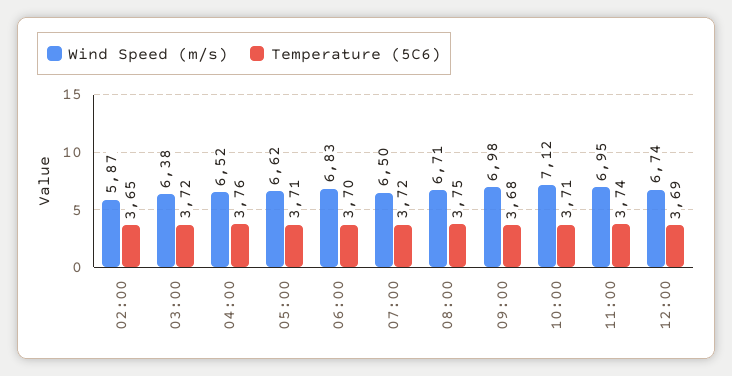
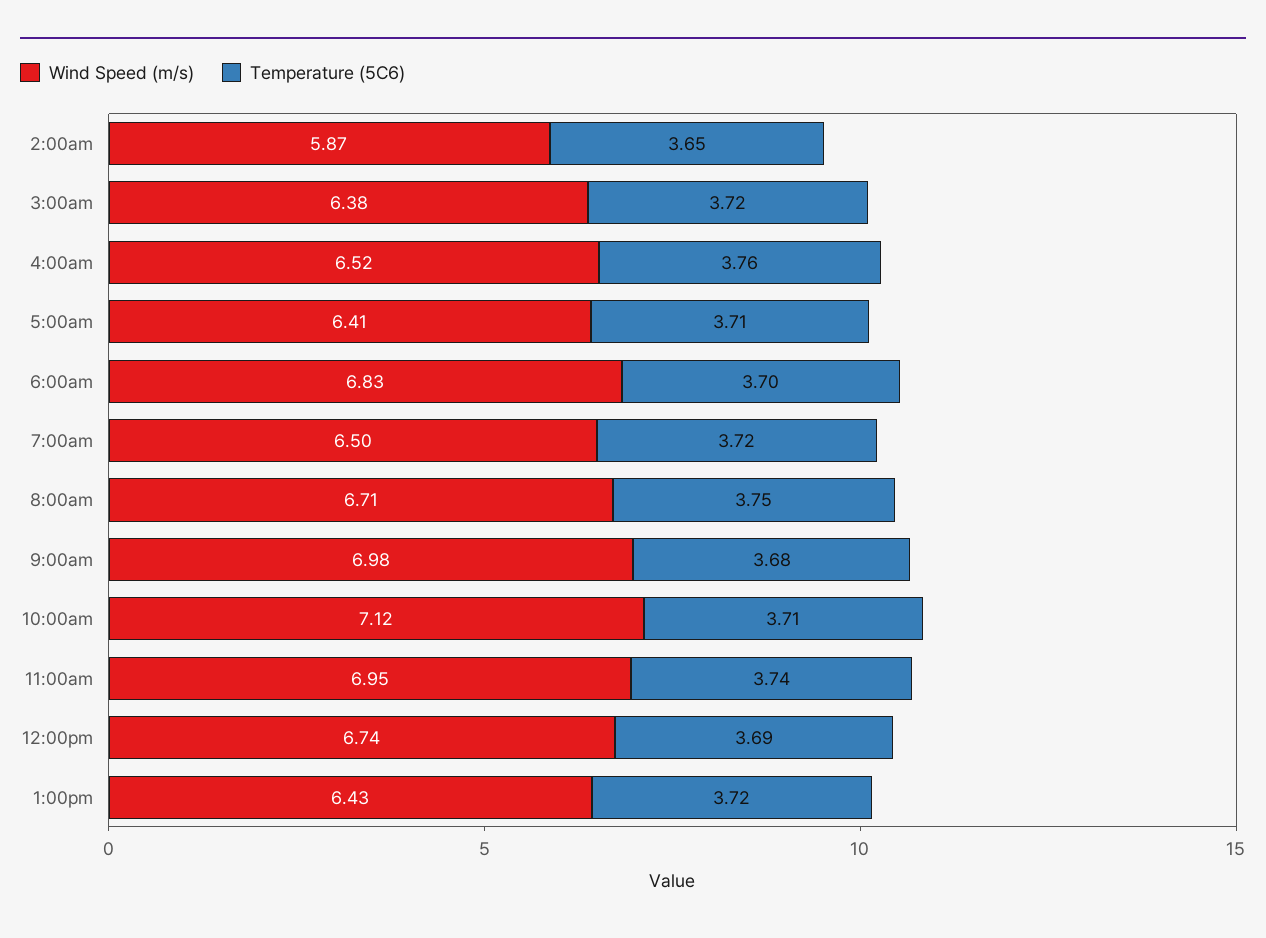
Wind Speed (m/s), 05:00: 6.62 -> 6.41
Wind Speed (m/s), 1:00pm: none -> 6.43
Temperature (5C6), 1:00pm: none -> 3.72

